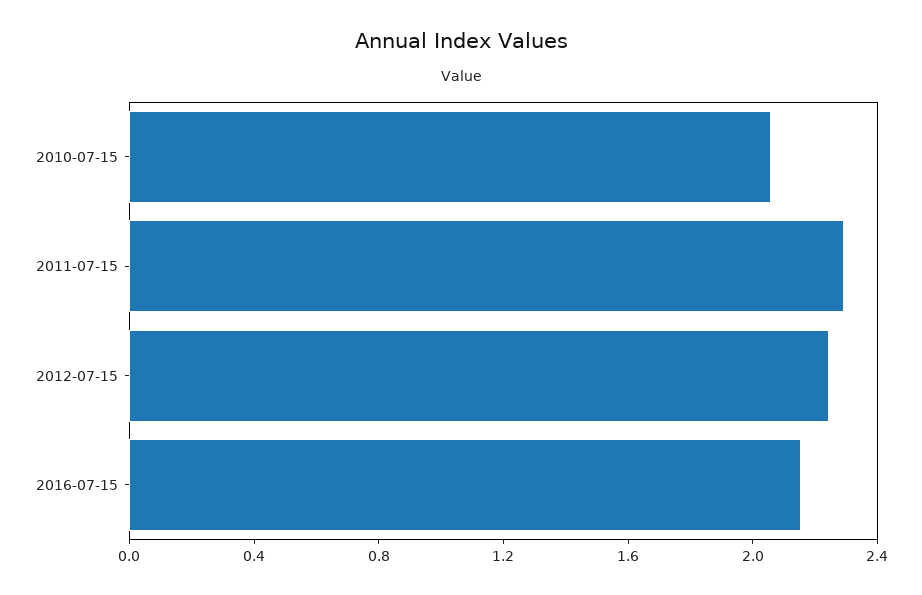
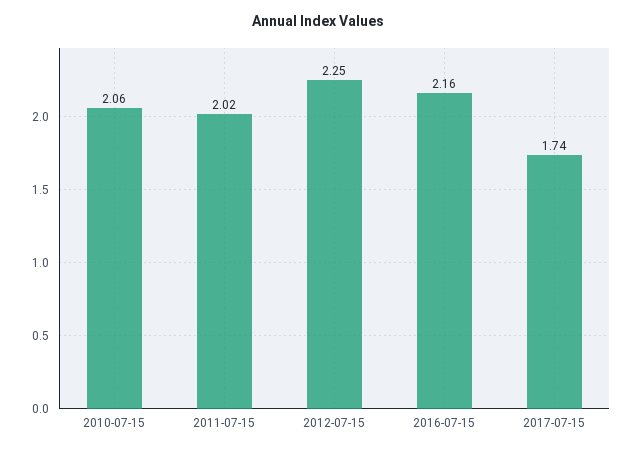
2011-07-15: 2.3 -> 2.02
2017-07-15: none -> 1.74

